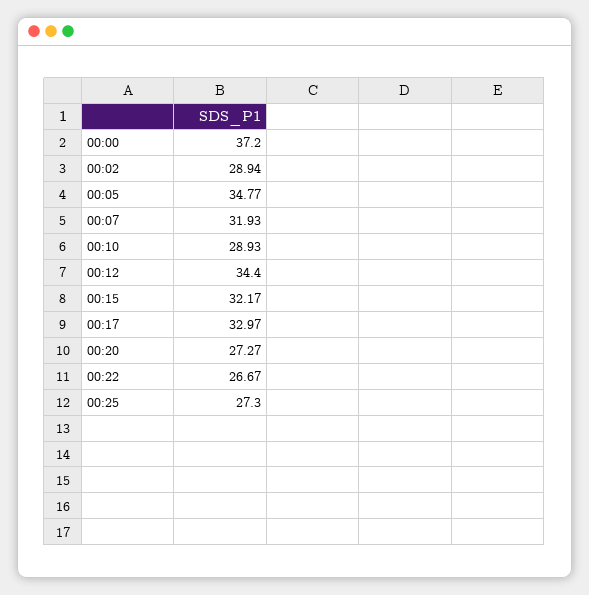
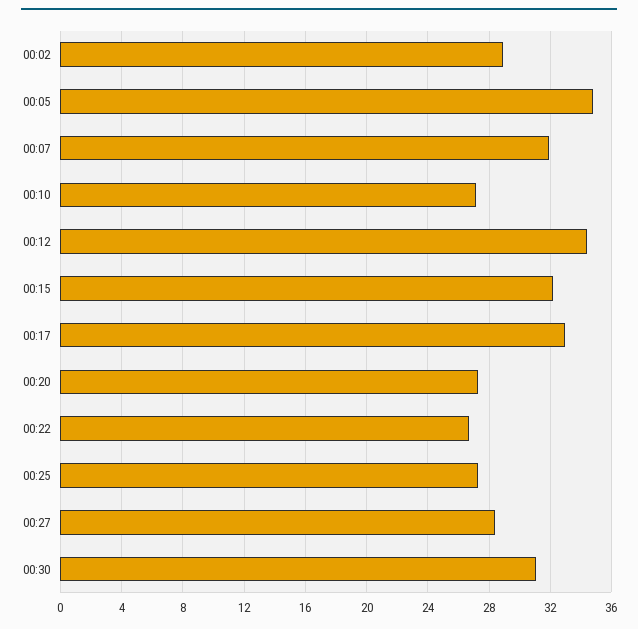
00:00: 37.2 -> none
00:10: 28.93 -> 27
00:27: none -> 28.5
00:30: none -> 31

